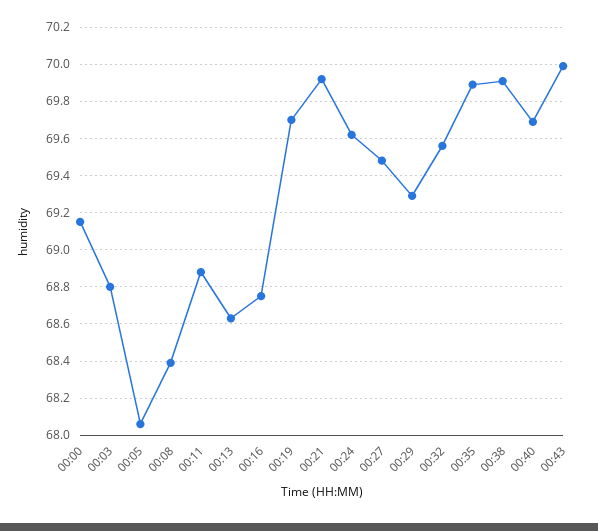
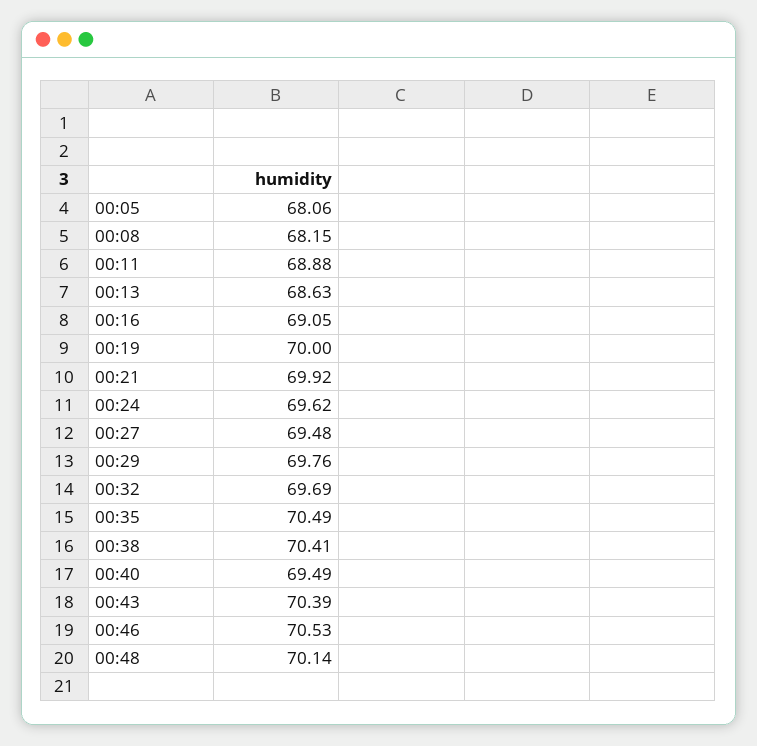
00:00: 69.15 -> none
00:03: 68.8 -> none
00:08: 68.4 -> 68.15
00:16: 68.75 -> 69.05
00:19: 69.7 -> 70
00:29: 69.3 -> 69.76
00:32: 69.55 -> 69.69
00:35: 69.9 -> 70.49
00:38: 69.9 -> 70.41
00:40: 69.7 -> 69.49
00:43: 70 -> 70.39
00:46: none -> 70.53
00:48: none -> 70.14

